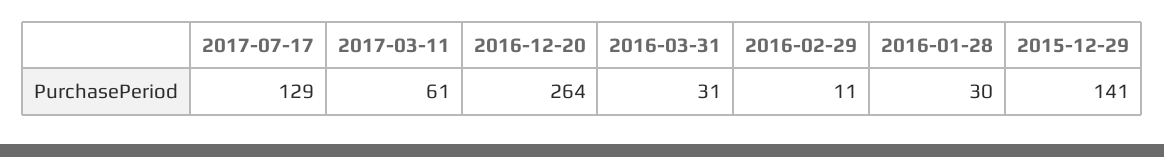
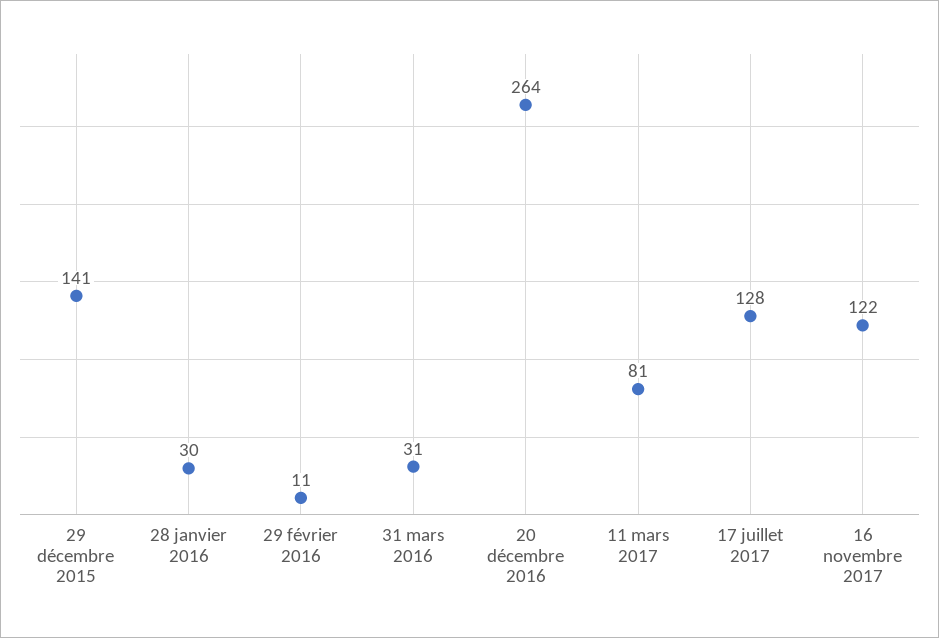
2017-07-17: 129 -> 128
2017-03-11: 61 -> 81
16 novembre 2017: none -> 122

